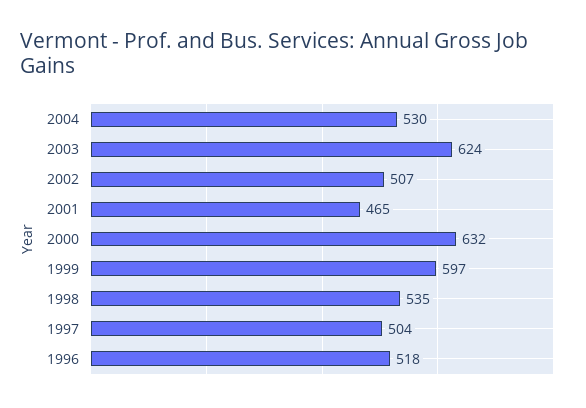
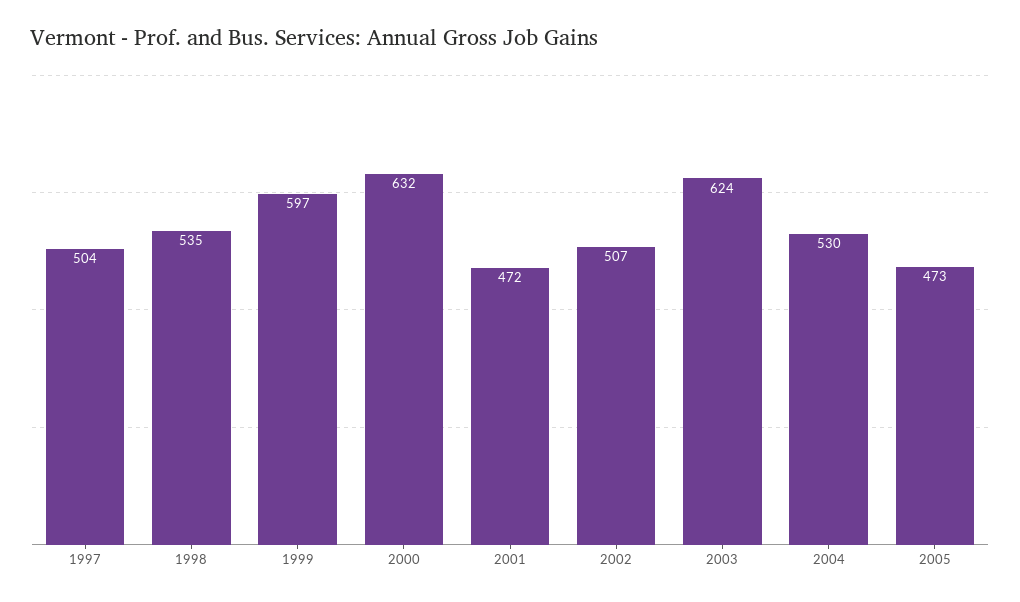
2001: 465 -> 472
1996: 518 -> none
2005: none -> 473

